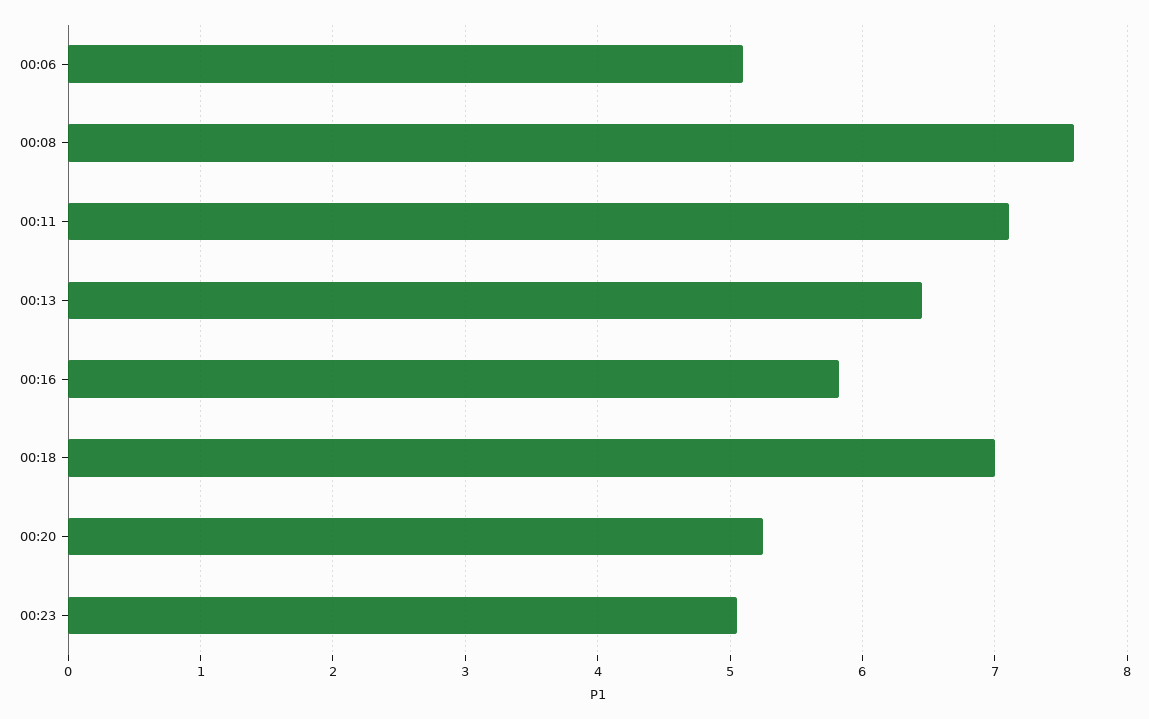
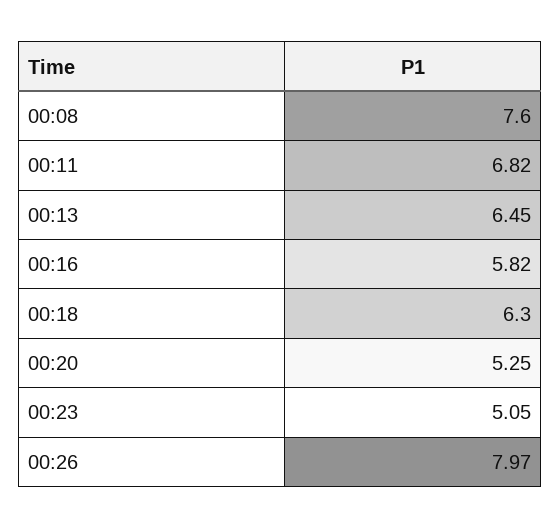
00:06: 5.1 -> none
00:11: 7.1 -> 6.82
00:18: 7 -> 6.3
00:26: none -> 7.97

